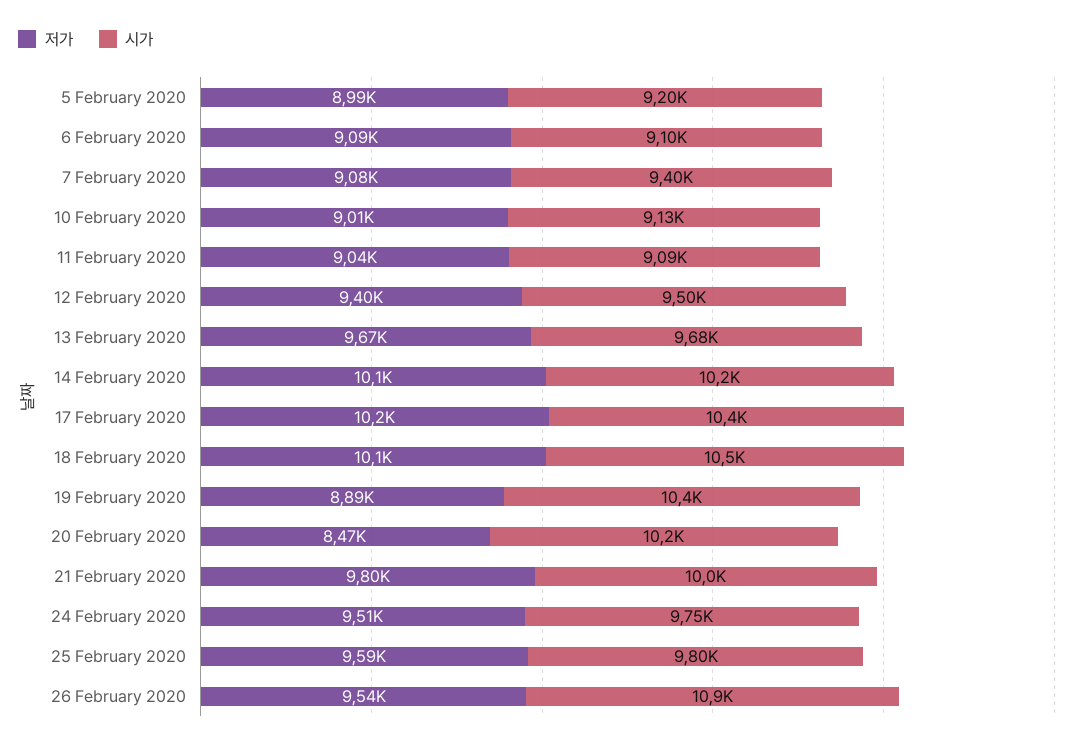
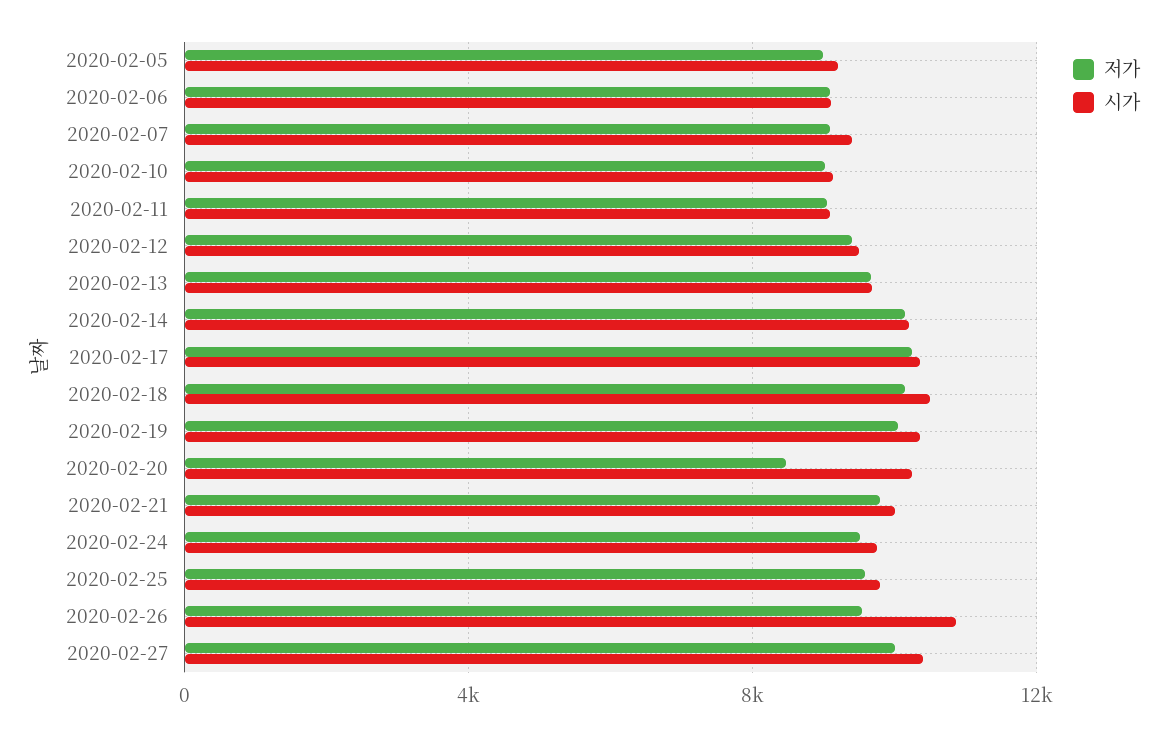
저가, 19 February 2020: 8890 -> 10000
저가, 2020-02-27: none -> 10000
시가, 2020-02-27: none -> 10500

